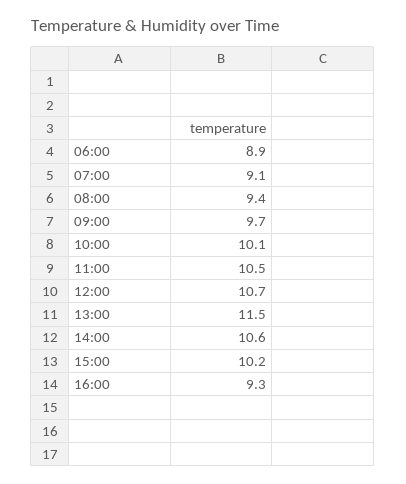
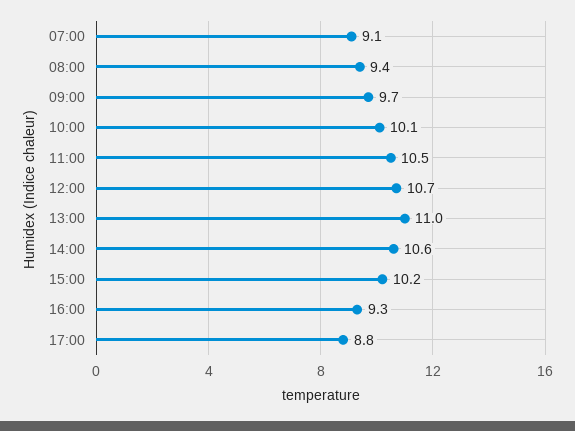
06:00: 8.9 -> none
13:00: 11.5 -> 11
17:00: none -> 8.8

